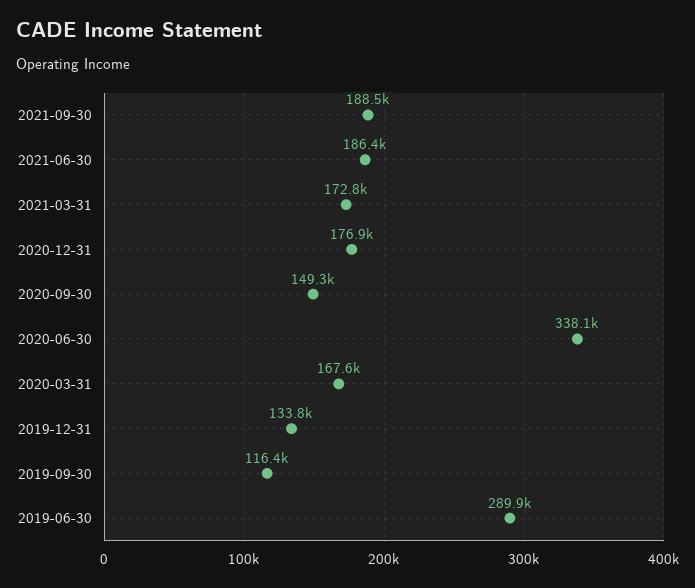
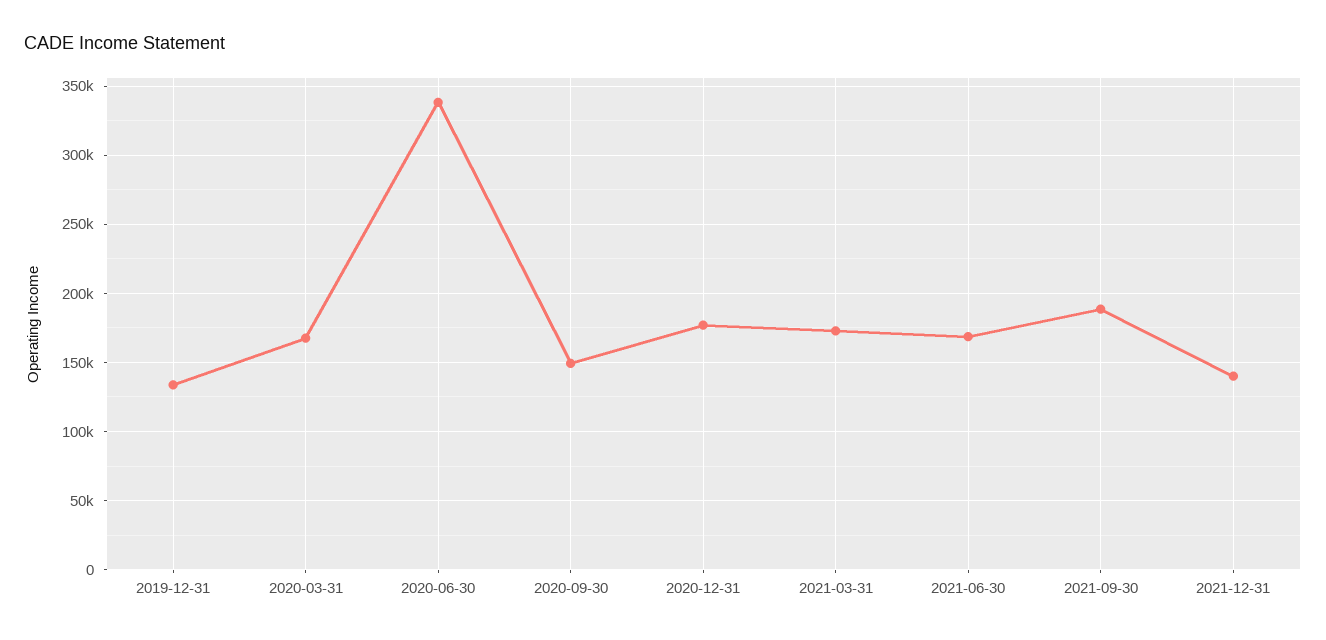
2021-06-30: 186400 -> 170000
2019-09-30: 116400 -> none
2019-06-30: 289900 -> none
2021-12-31: none -> 140000

